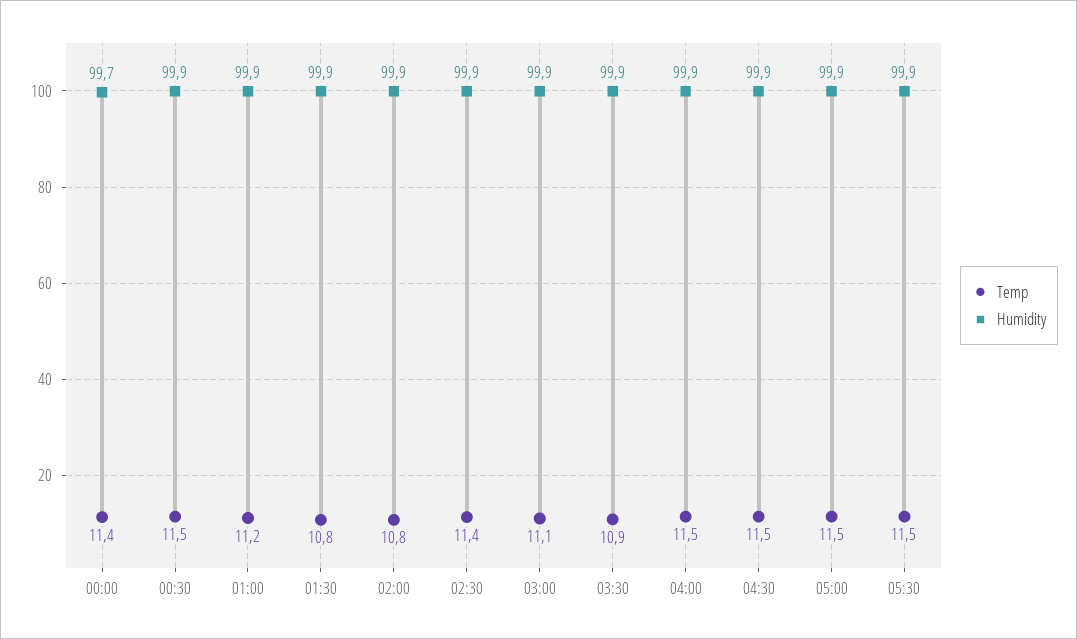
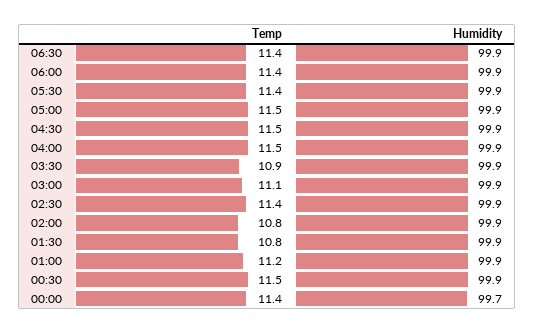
Temp, 05:30: 11.5 -> 11.4
Temp, 06:30: none -> 11.4
Humidity, 06:30: none -> 99.9
Temp, 06:00: none -> 11.4
Humidity, 06:00: none -> 99.9

